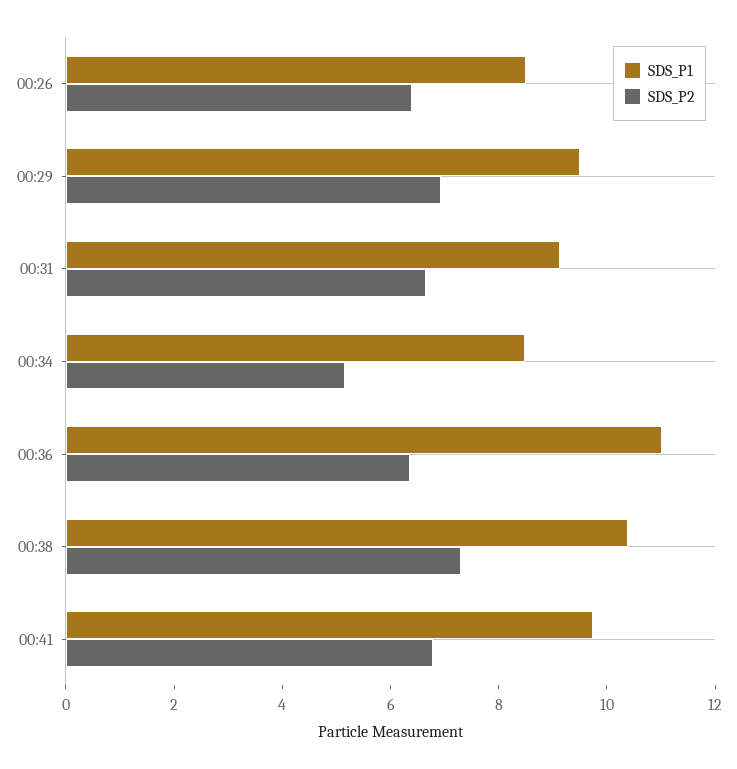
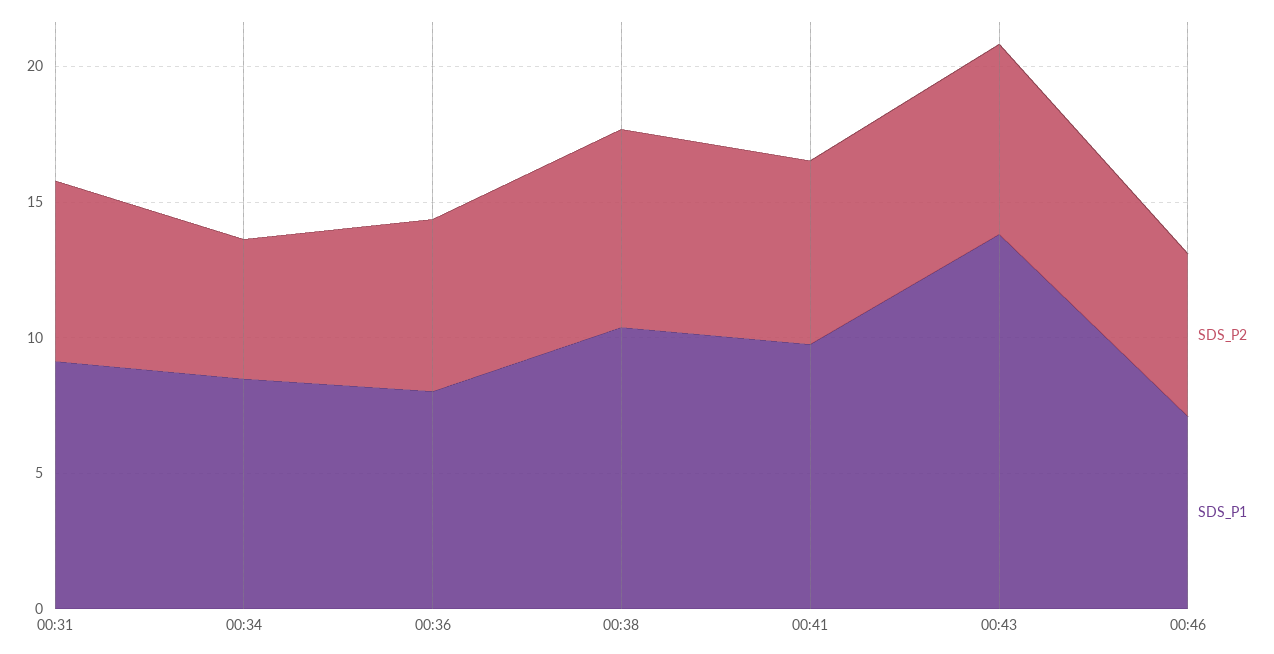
SDS_P1, 00:26: 8.5 -> none
SDS_P2, 00:26: 6.5 -> none
SDS_P1, 00:29: 9.5 -> none
SDS_P2, 00:29: 7 -> none
SDS_P1, 00:36: 11 -> 8
SDS_P2, 00:43: none -> 7
SDS_P1, 00:43: none -> 14
SDS_P2, 00:46: none -> 6
SDS_P1, 00:46: none -> 7

